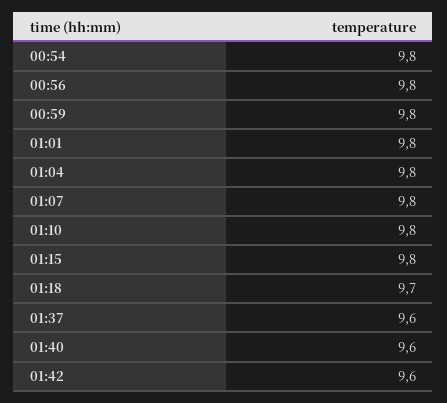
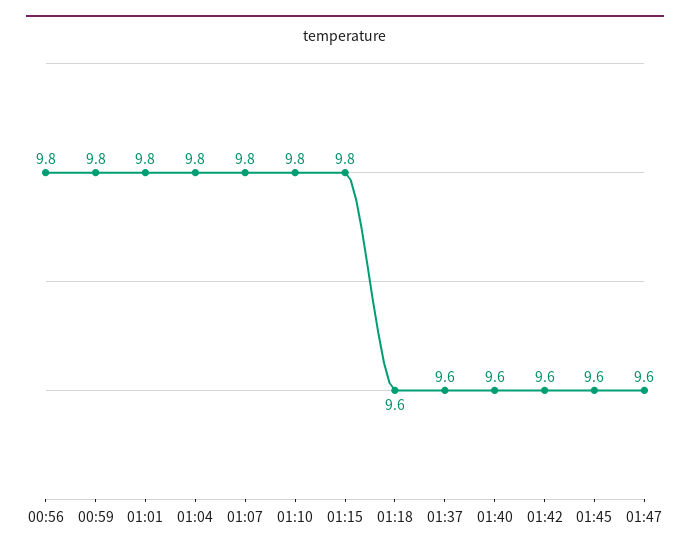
00:54: 9.8 -> none
01:18: 9.7 -> 9.6
01:45: none -> 9.6
01:47: none -> 9.6

